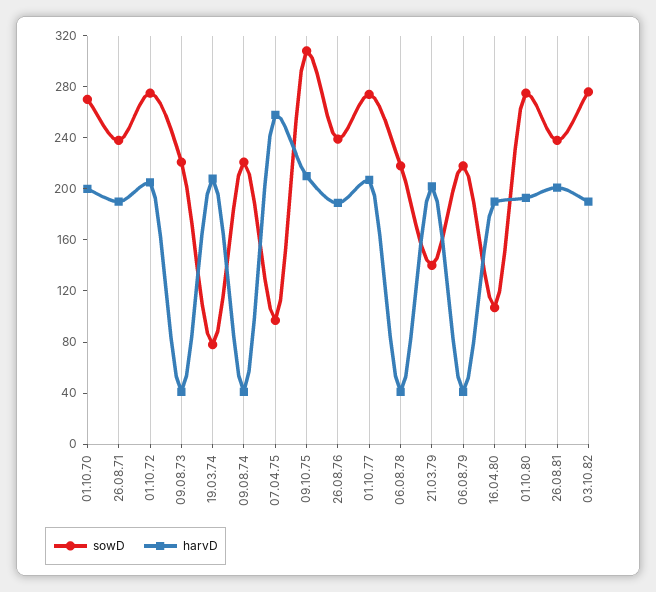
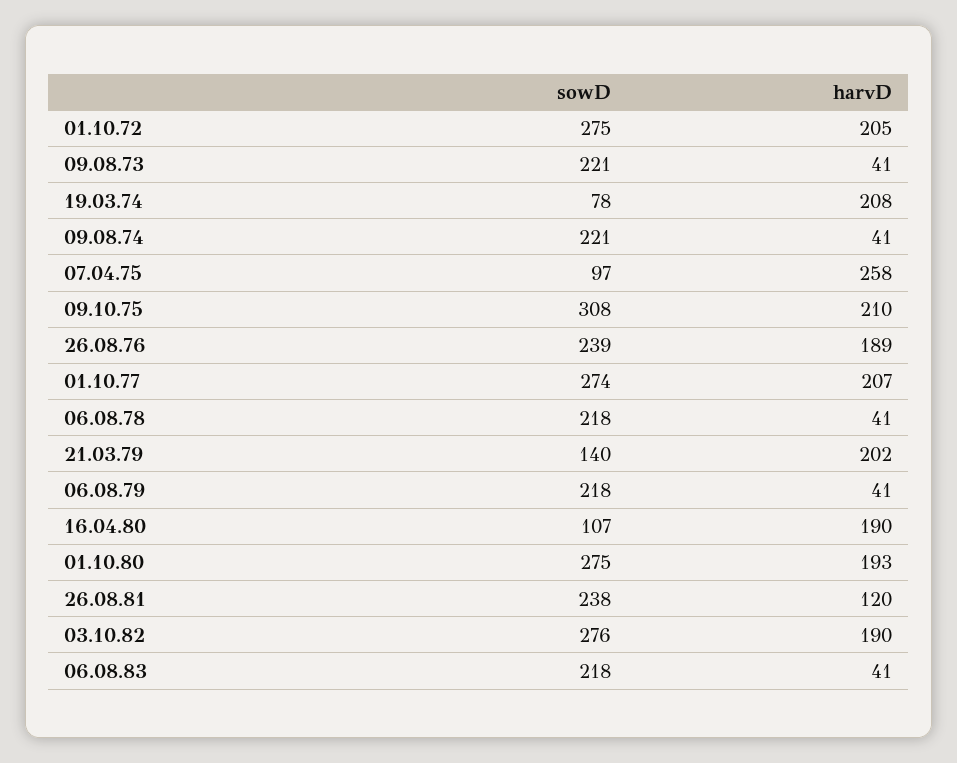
sowD, 01.10.70: 270 -> none
harvD, 01.10.70: 200 -> none
sowD, 26.08.71: 240 -> none
harvD, 26.08.71: 190 -> none
harvD, 26.08.81: 200 -> 120
sowD, 06.08.83: none -> 218
harvD, 06.08.83: none -> 41

